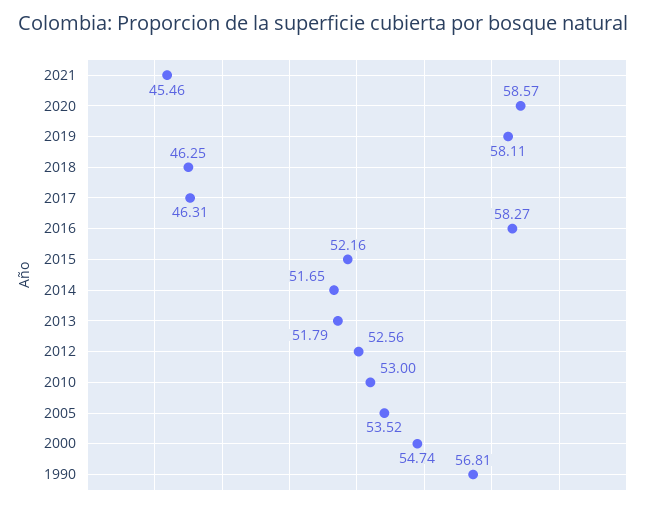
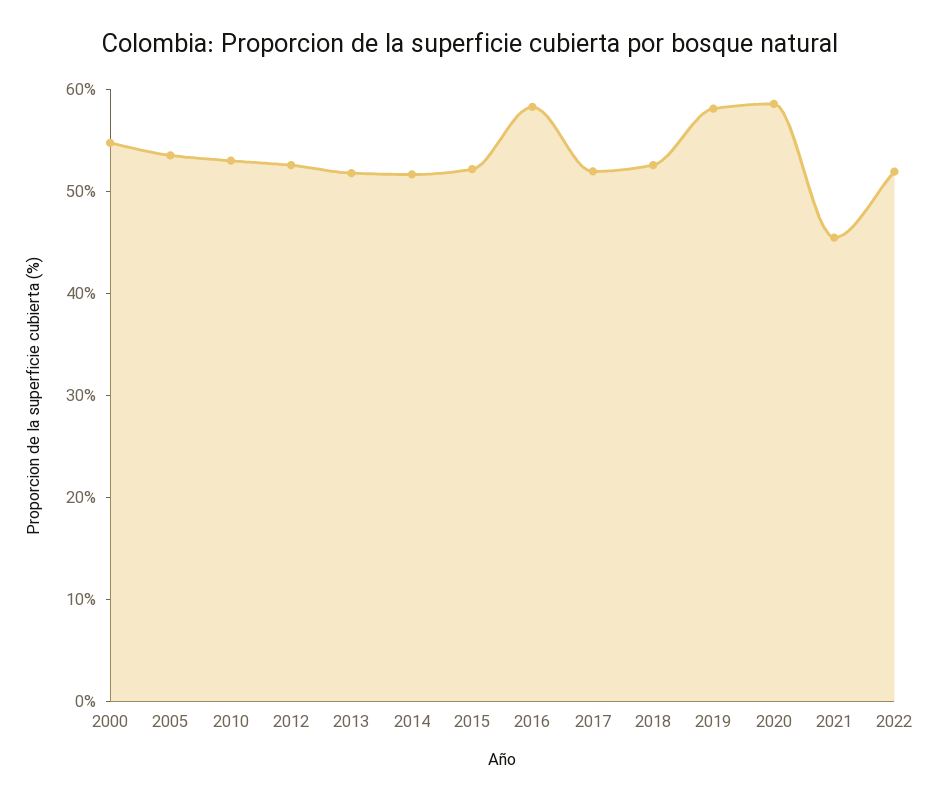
2018: 46.25 -> 52
2017: 46.31 -> 52
1990: 56.81 -> none
2022: none -> 52

